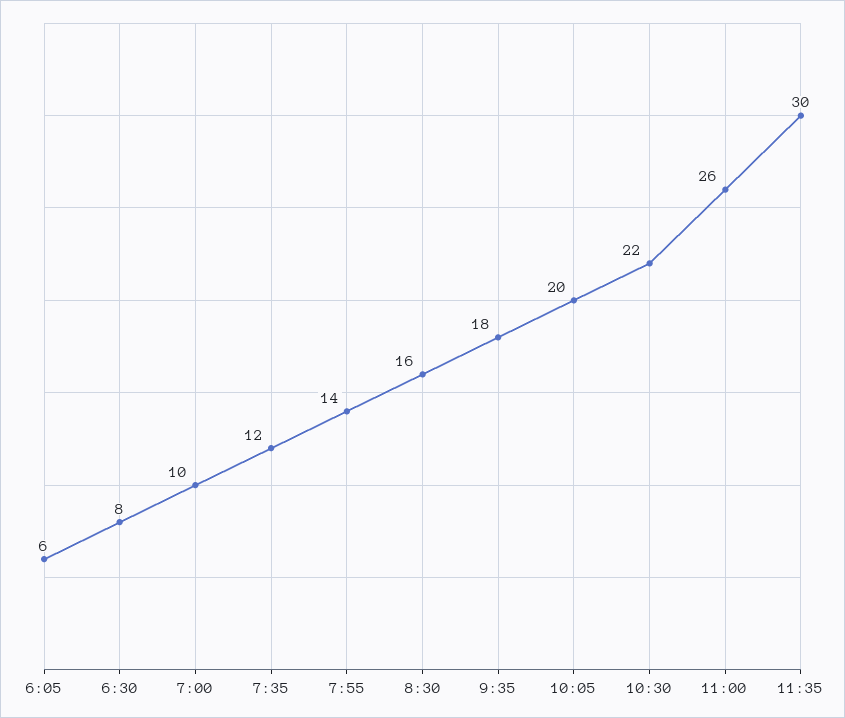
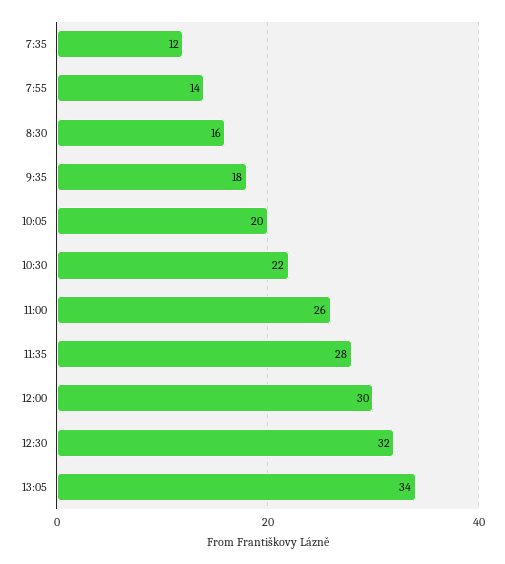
6:05: 6 -> none
6:30: 8 -> none
7:00: 10 -> none
11:35: 30 -> 28
12:00: none -> 30
12:30: none -> 32
13:05: none -> 34

